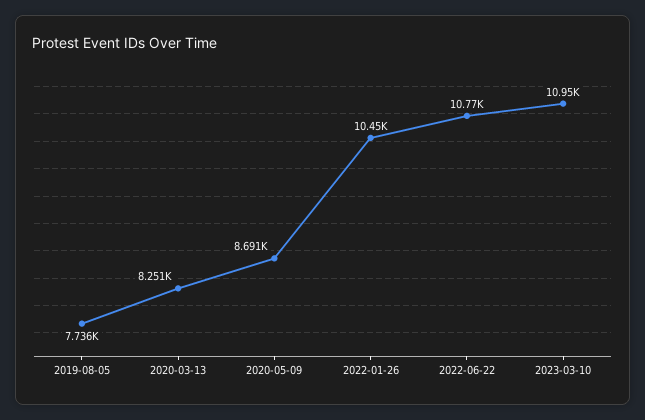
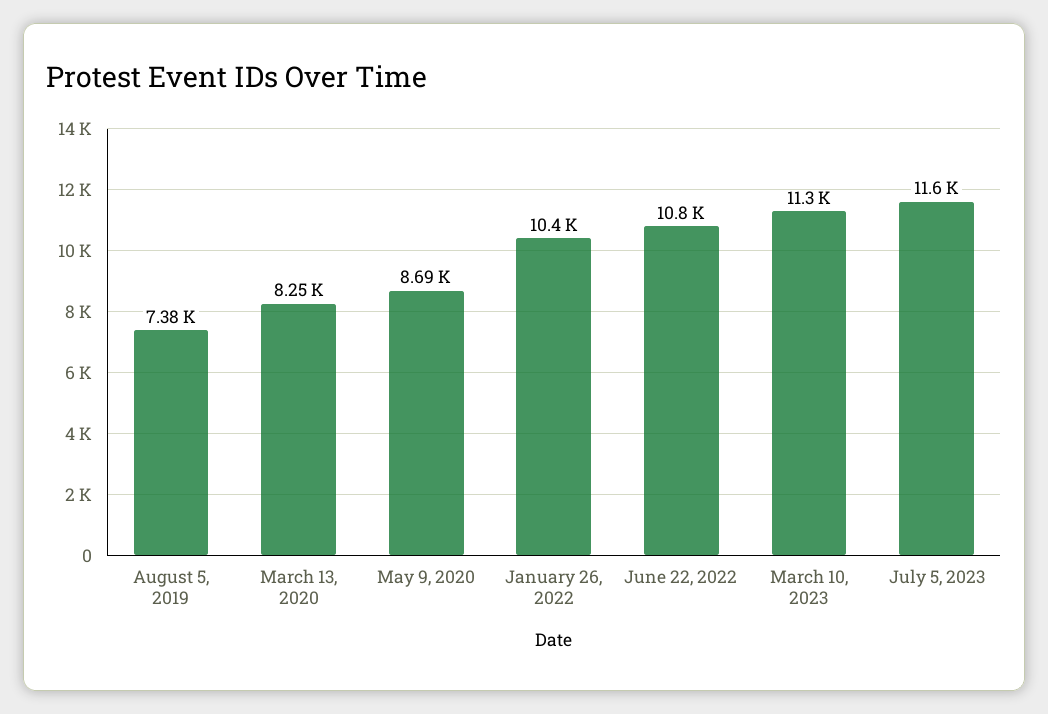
2019-08-05: 7736 -> 7380
2023-03-10: 10950 -> 11300
July 5, 2023: none -> 11600

